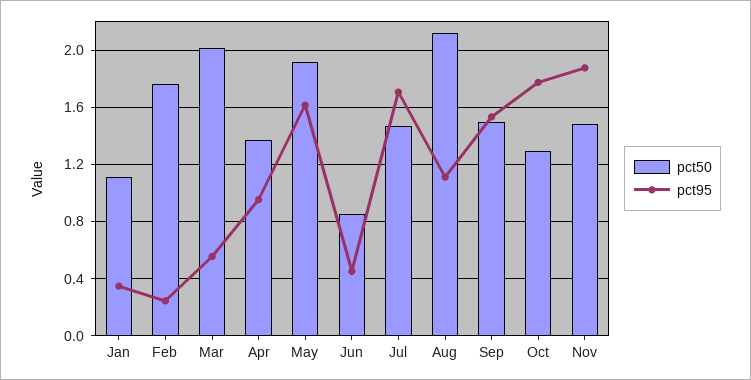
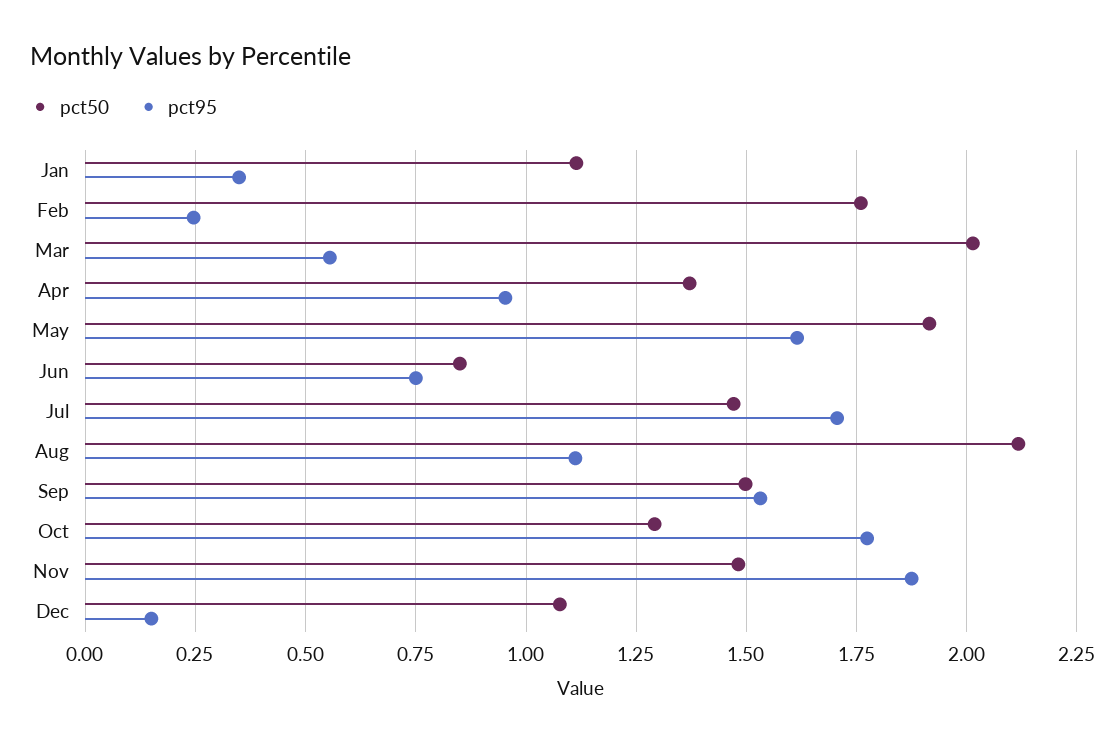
pct95, Jun: 0.45 -> 0.75
pct50, Dec: none -> 1.075
pct95, Dec: none -> 0.15

